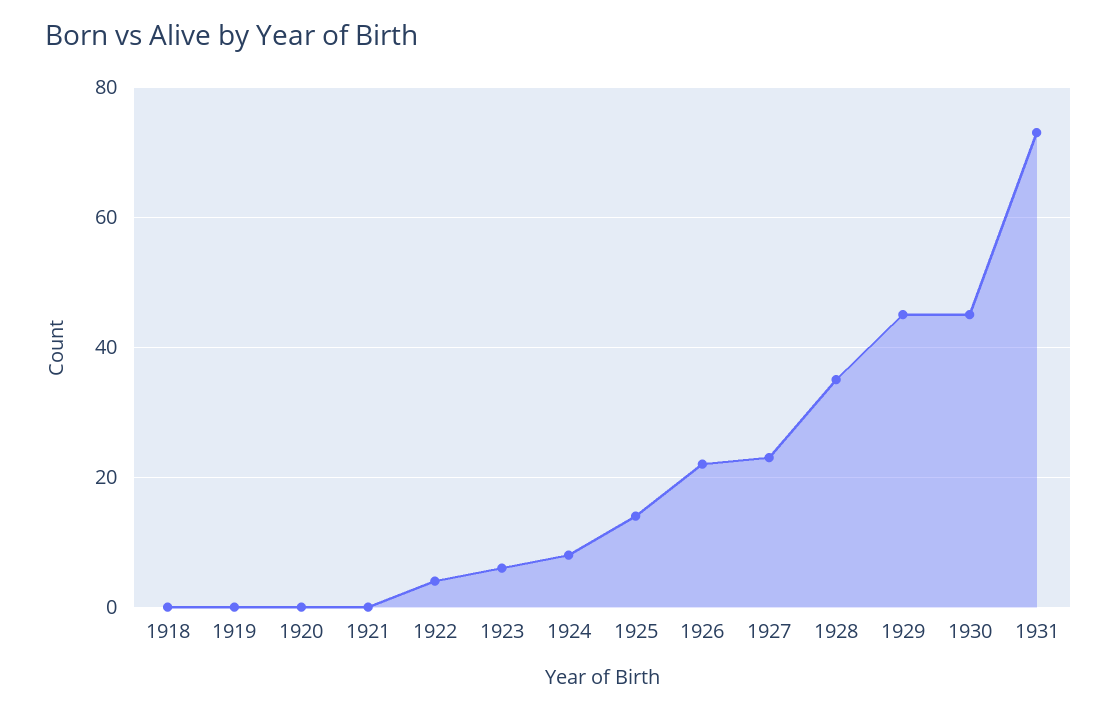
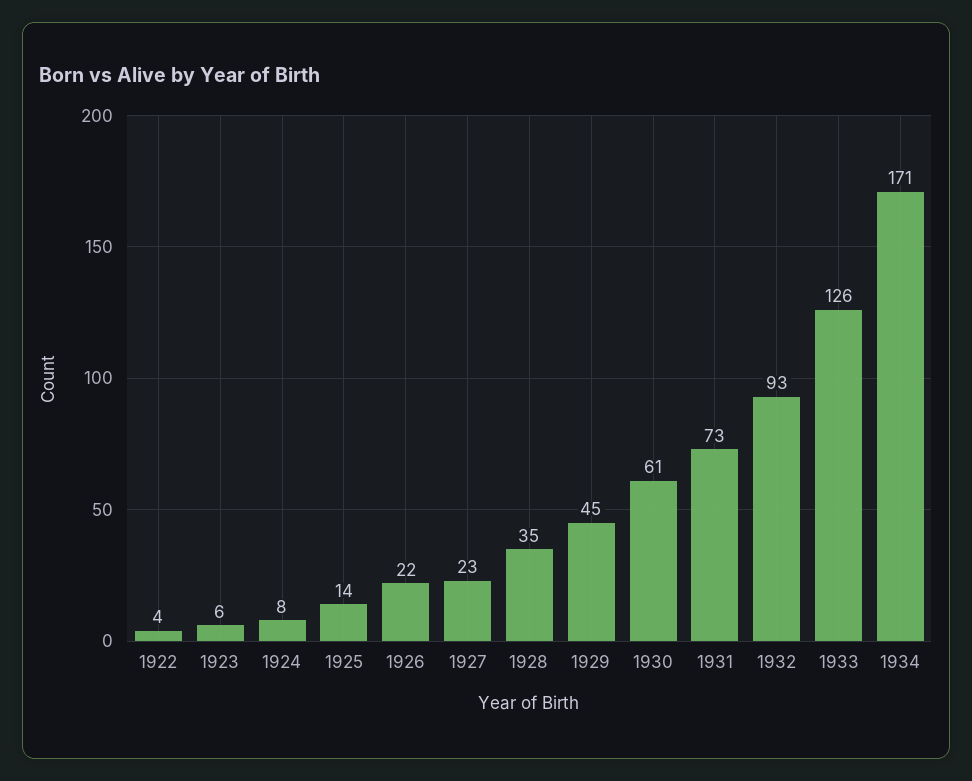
1918: 0 -> none
1919: 0 -> none
1920: 0 -> none
1921: 0 -> none
1930: 45 -> 61
1932: none -> 93
1933: none -> 126
1934: none -> 171

